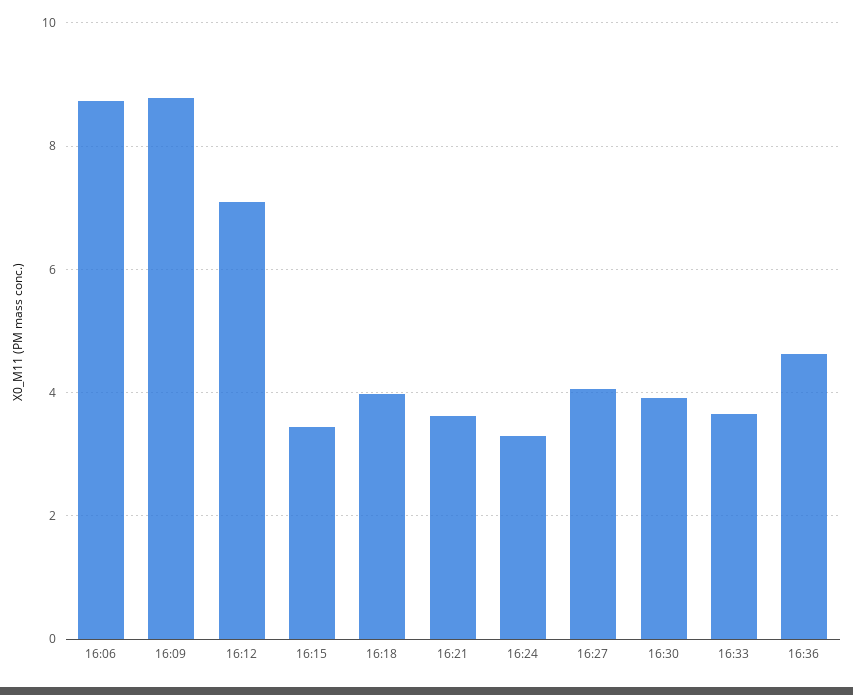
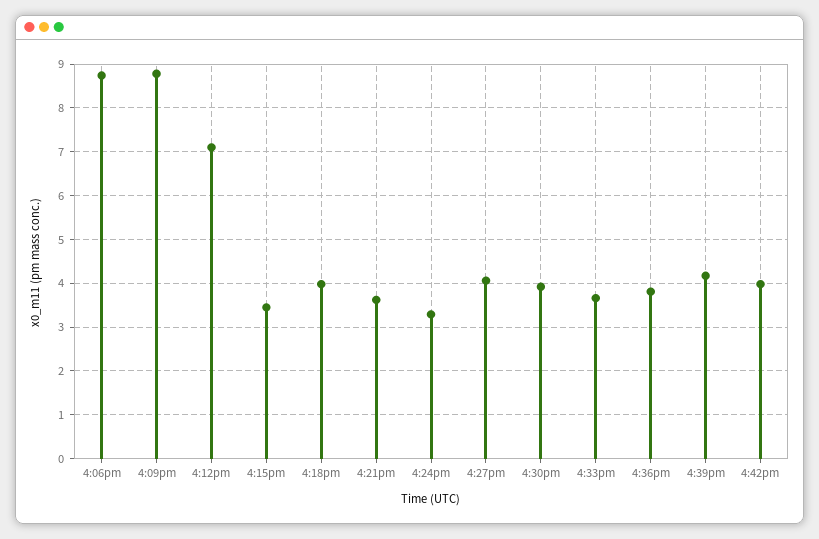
16:36: 4.6 -> 3.8
4:39pm: none -> 4.2
4:42pm: none -> 4

